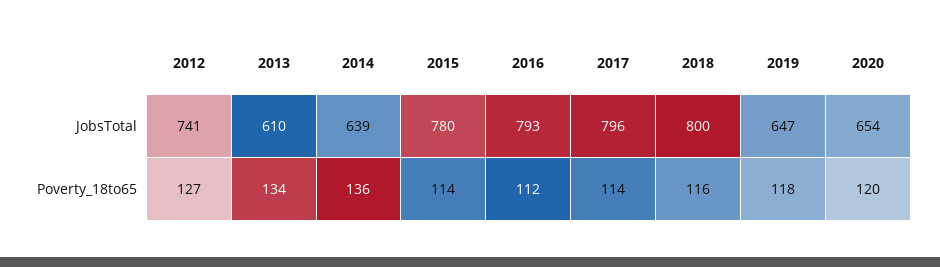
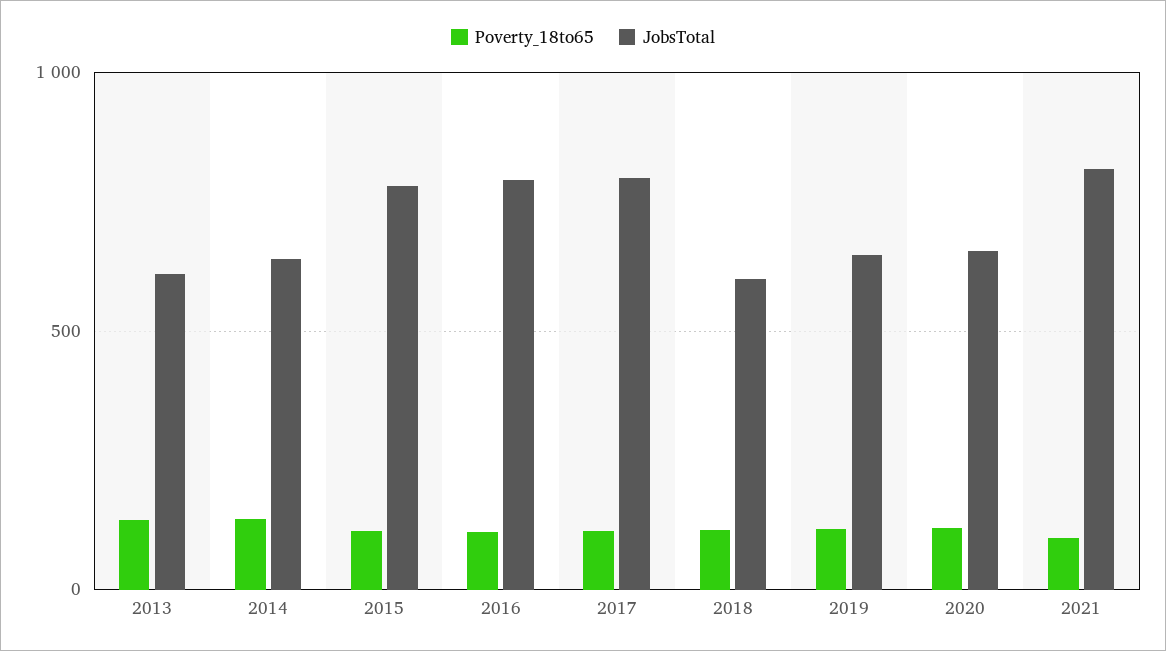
JobsTotal, 2012: 741 -> none
JobsTotal, 2018: 800 -> 600
Poverty_18to65, 2012: 127 -> none
Poverty_18to65, 2021: none -> 100
JobsTotal, 2021: none -> 800

